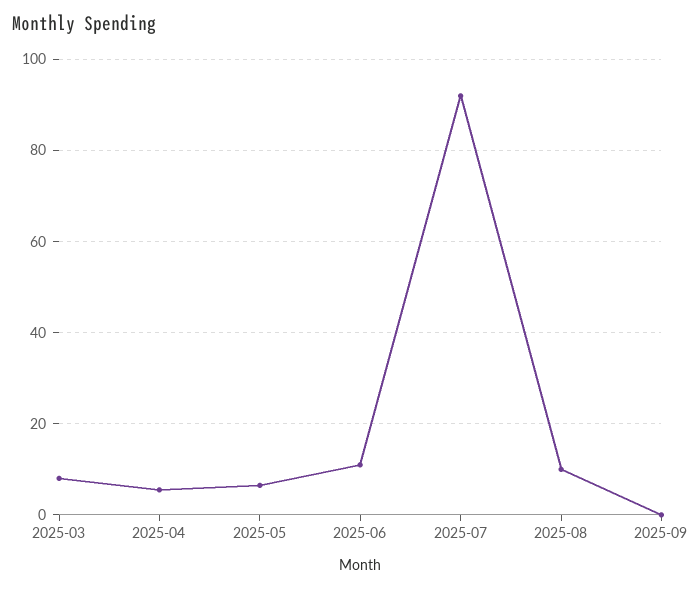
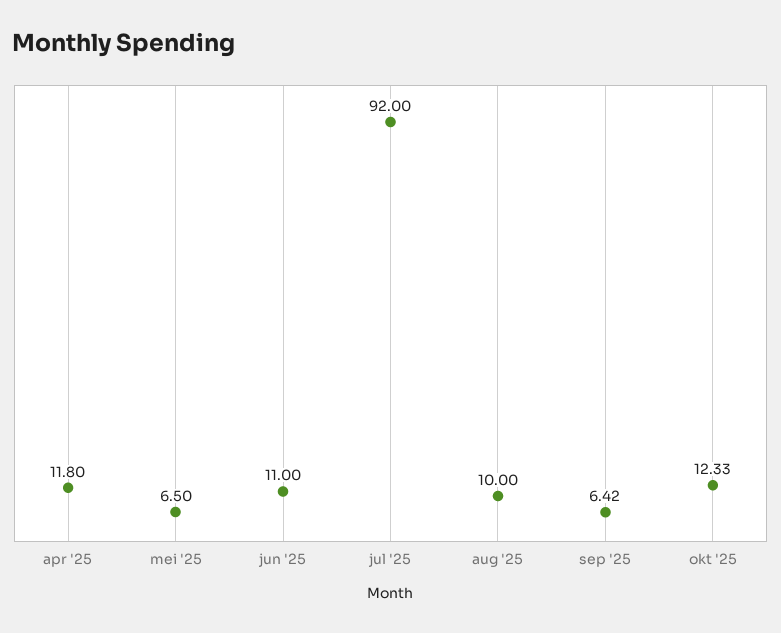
2025-03: 8 -> none
2025-04: 6 -> 11.8
2025-09: 0 -> 6.42
okt '25: none -> 12.33

